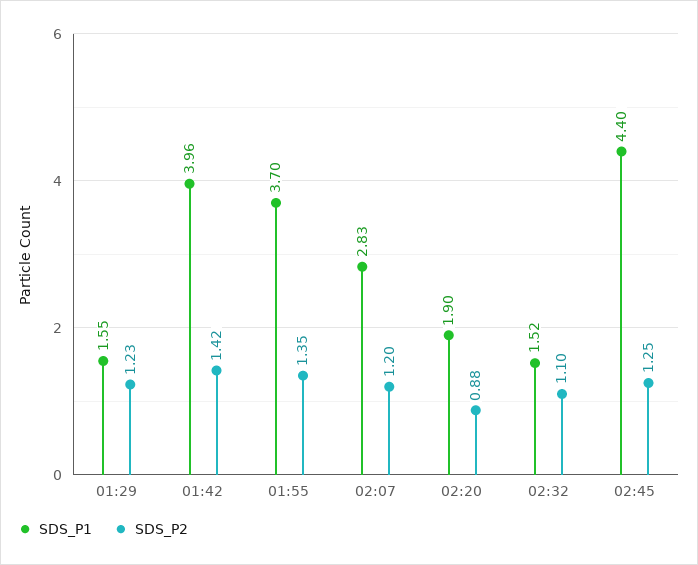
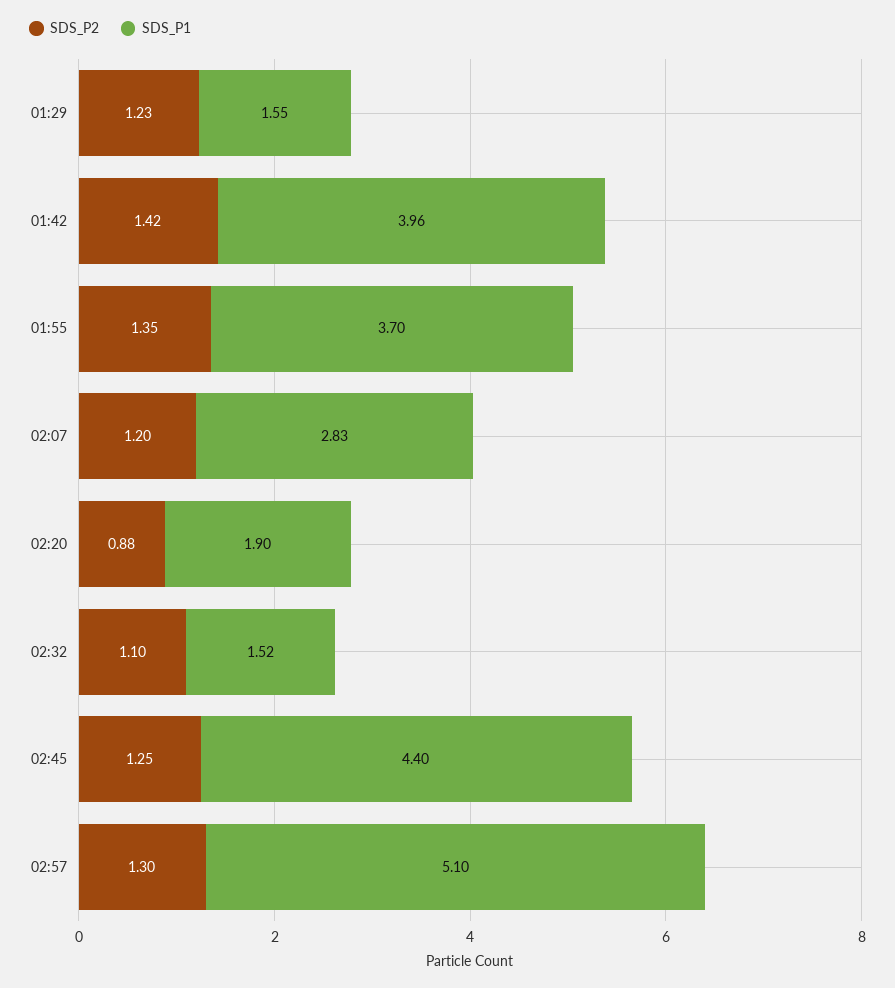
SDS_P2, 02:57: none -> 1.3
SDS_P1, 02:57: none -> 5.1

